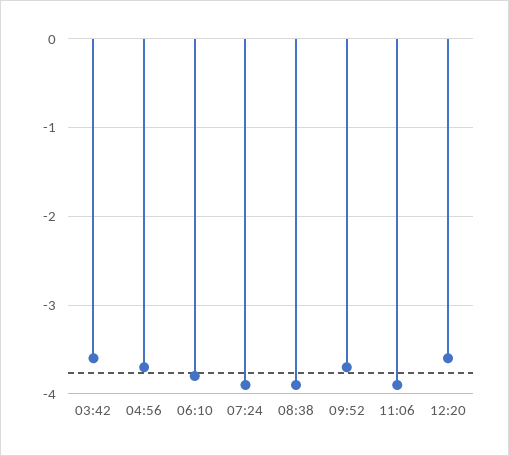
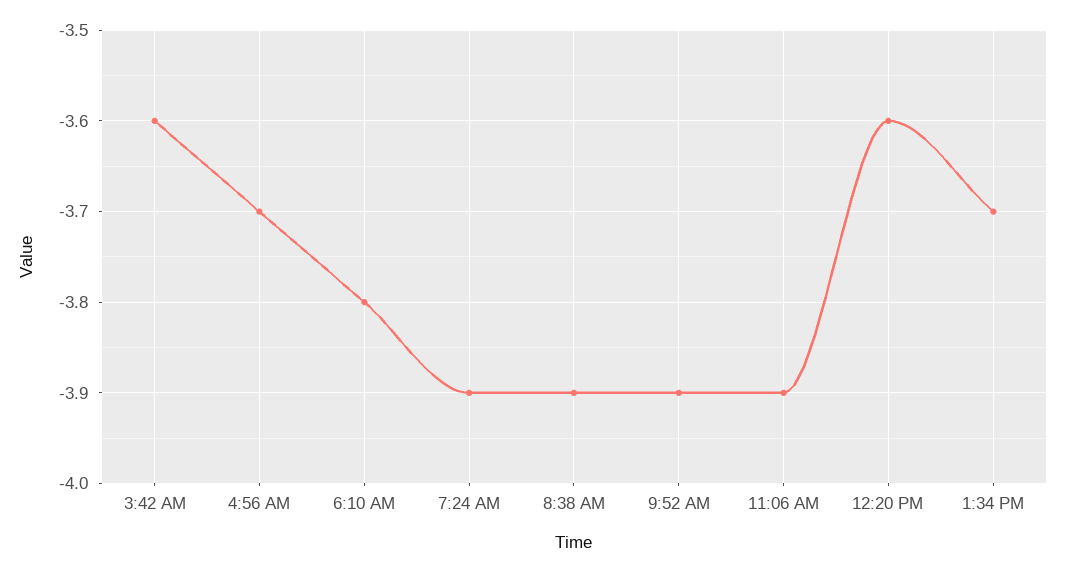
09:52: -3.7 -> -3.9
1:34 PM: none -> -3.7

